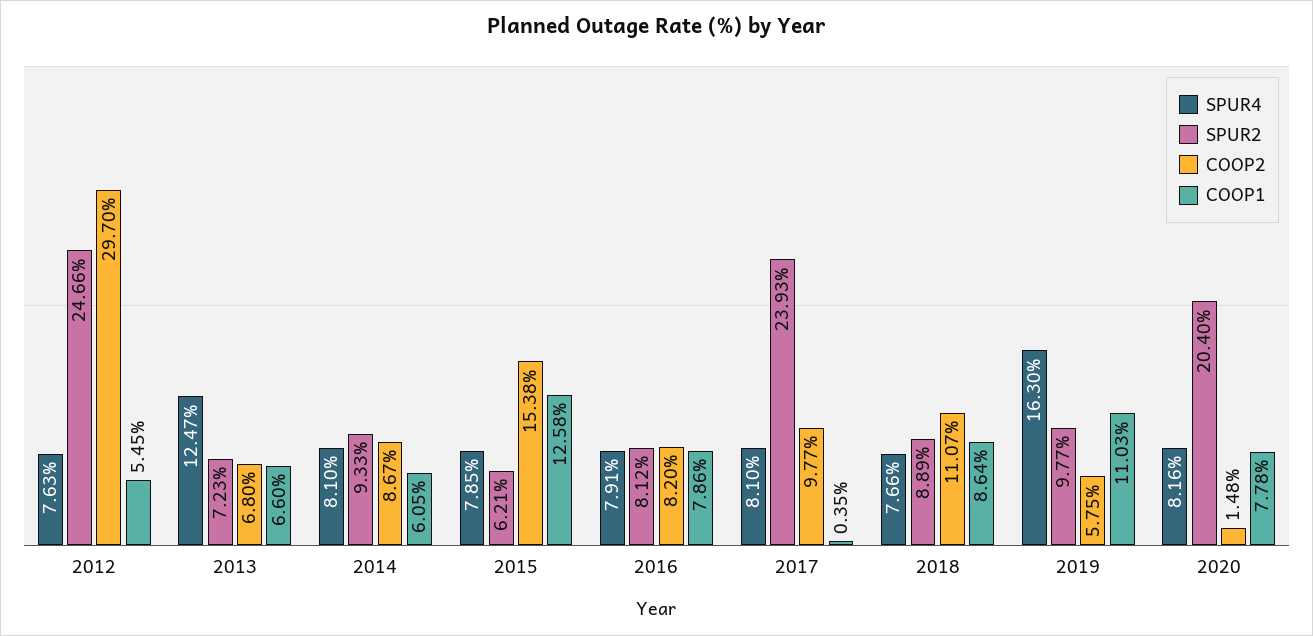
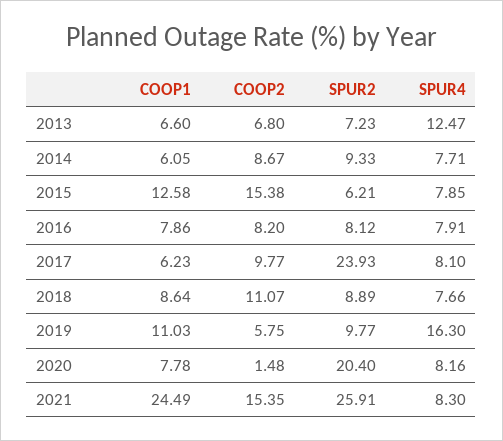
SPUR4, 2012: 7.63 -> none
SPUR2, 2012: 24.66 -> none
COOP2, 2012: 29.7 -> none
COOP1, 2012: 5.45 -> none
SPUR4, 2014: 8.1 -> 7.71
COOP1, 2017: 0.35 -> 6.23
COOP1, 2021: none -> 24.49
COOP2, 2021: none -> 15.35
SPUR2, 2021: none -> 25.91
SPUR4, 2021: none -> 8.3

